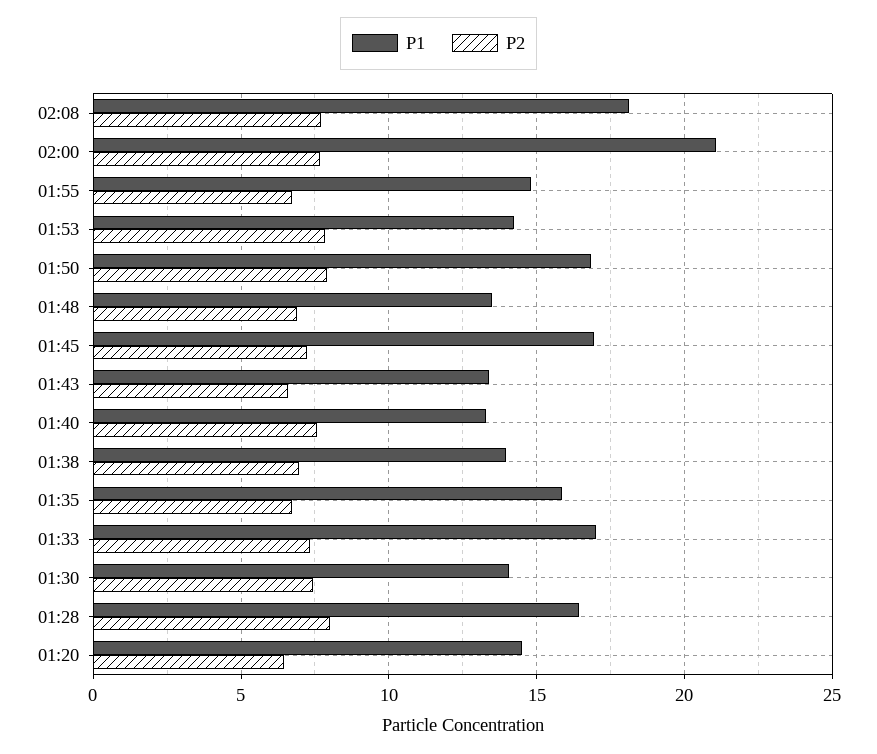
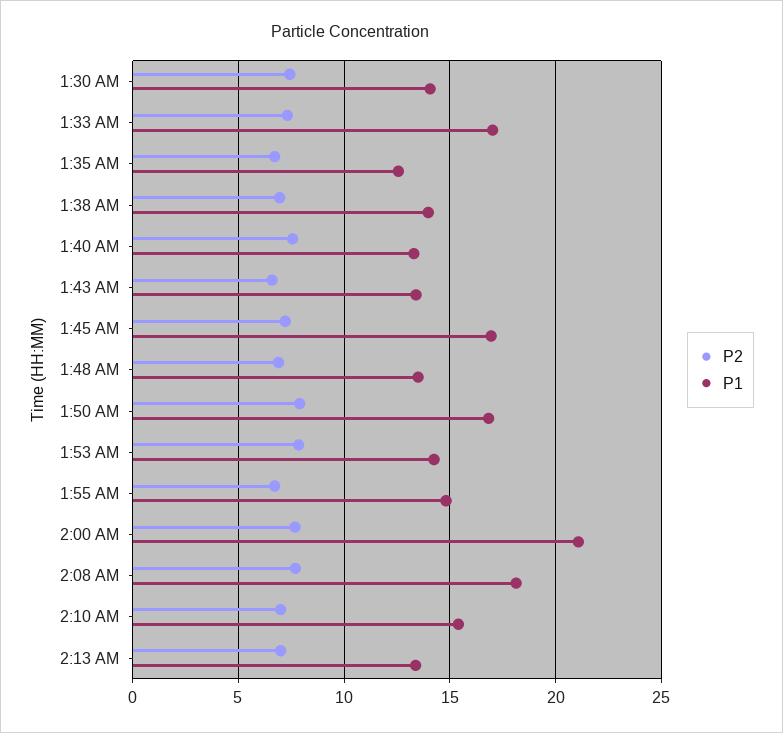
P1, 01:35: 16 -> 12.5
P1, 01:28: 16.5 -> none
P2, 01:28: 8 -> none
P1, 01:20: 14.5 -> none
P2, 01:20: 6.5 -> none
P2, 2:10 AM: none -> 7
P1, 2:10 AM: none -> 15.5
P2, 2:13 AM: none -> 7
P1, 2:13 AM: none -> 13.5

